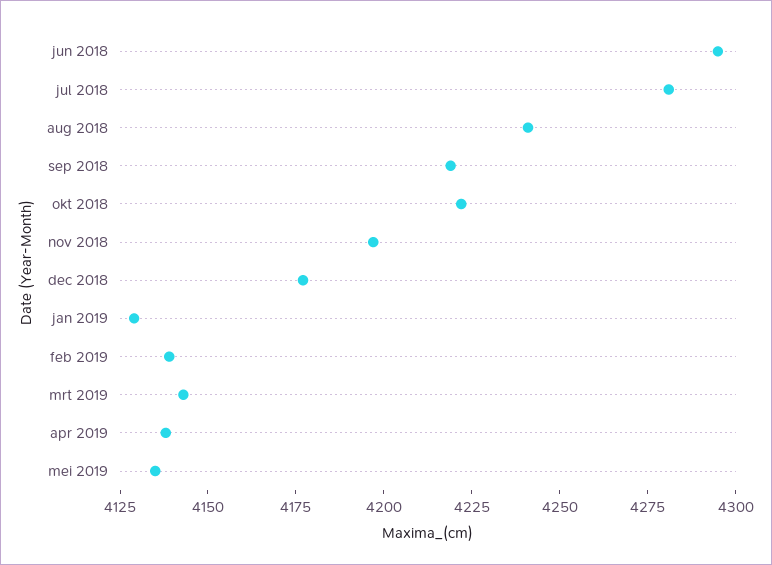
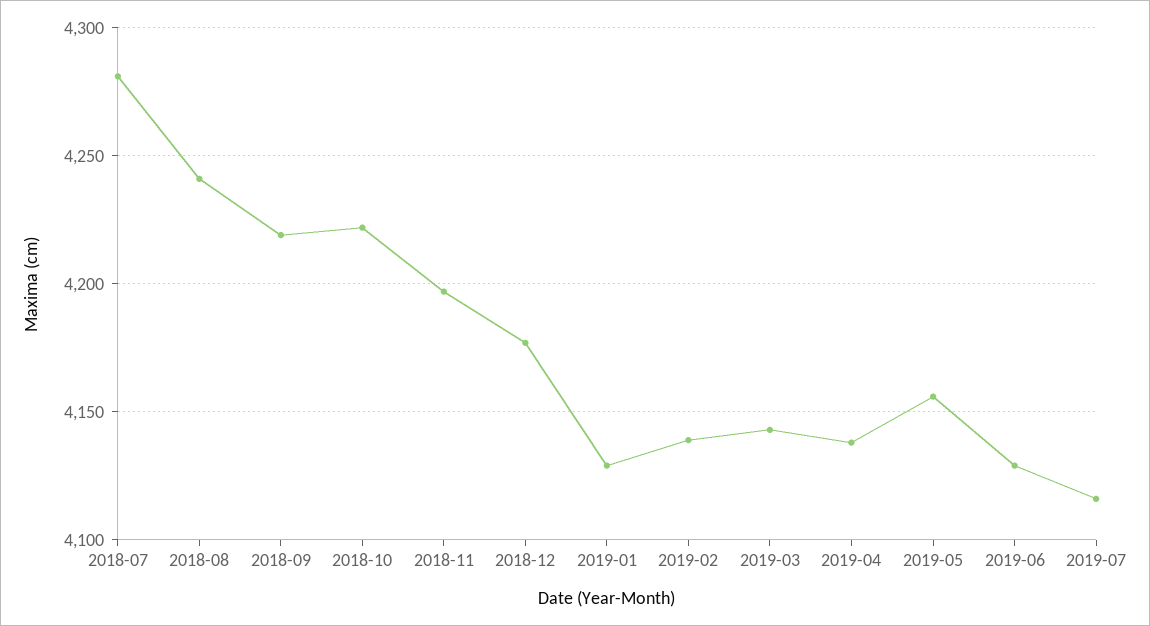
jun 2018: 4295 -> none
mei 2019: 4135 -> 4155
2019-06: none -> 4130
2019-07: none -> 4115

